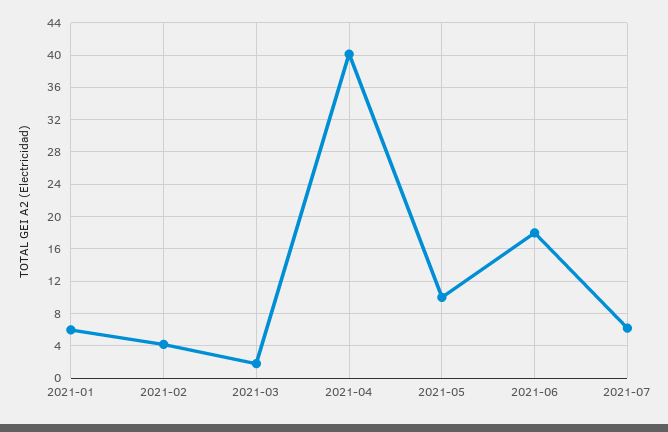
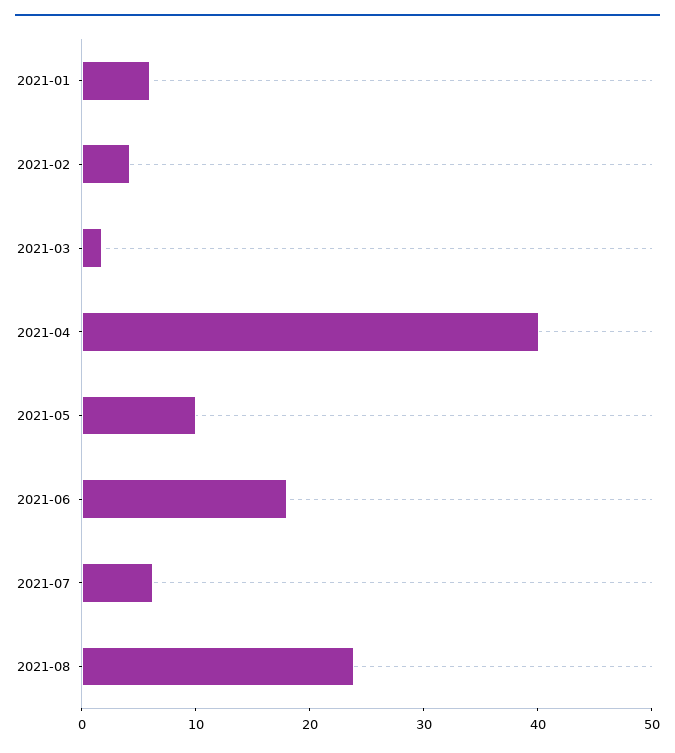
2021-08: none -> 24

